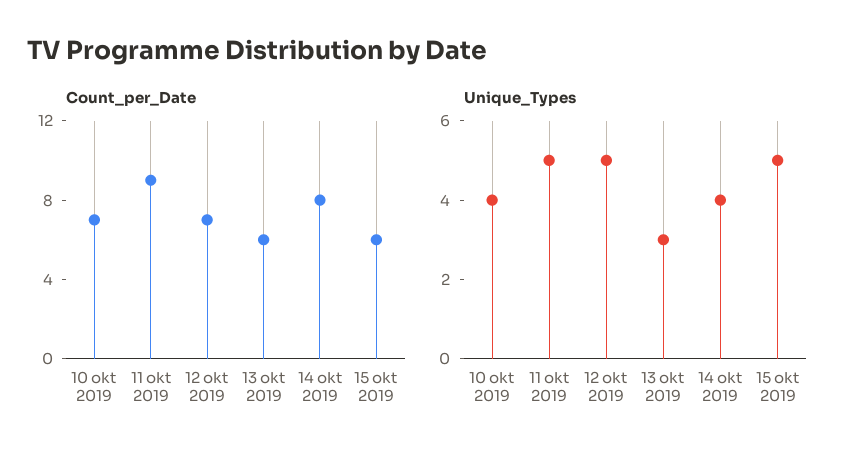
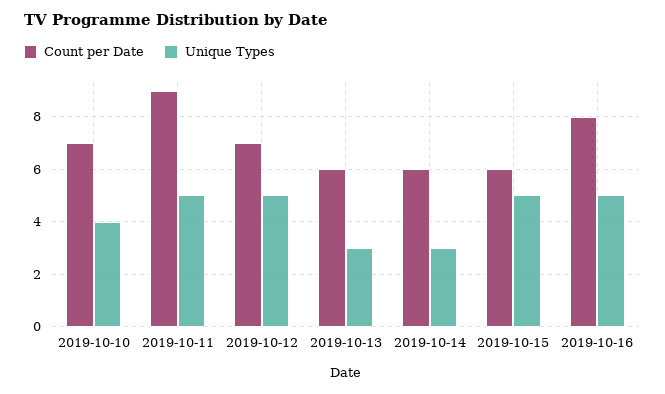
Count_per_Date, 14 okt 2019: 8 -> 6
Unique_Types, 14 okt 2019: 4 -> 3
Count_per_Date, 2019-10-16: none -> 8
Unique_Types, 2019-10-16: none -> 5

